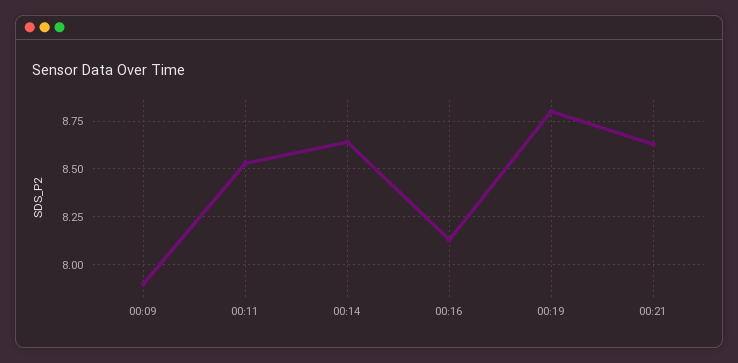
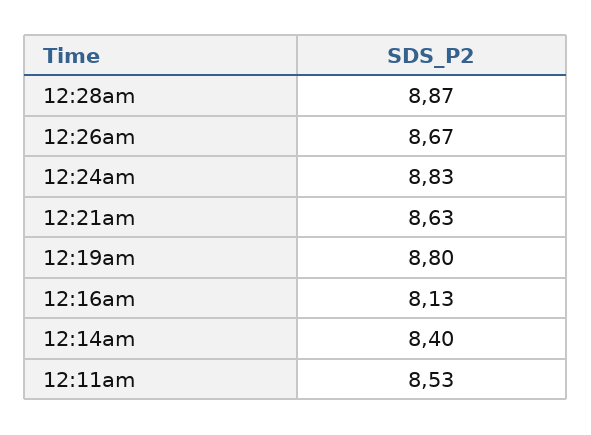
00:09: 7.9 -> none
00:14: 8.65 -> 8.4
12:28am: none -> 8.87
12:26am: none -> 8.67
12:24am: none -> 8.83

